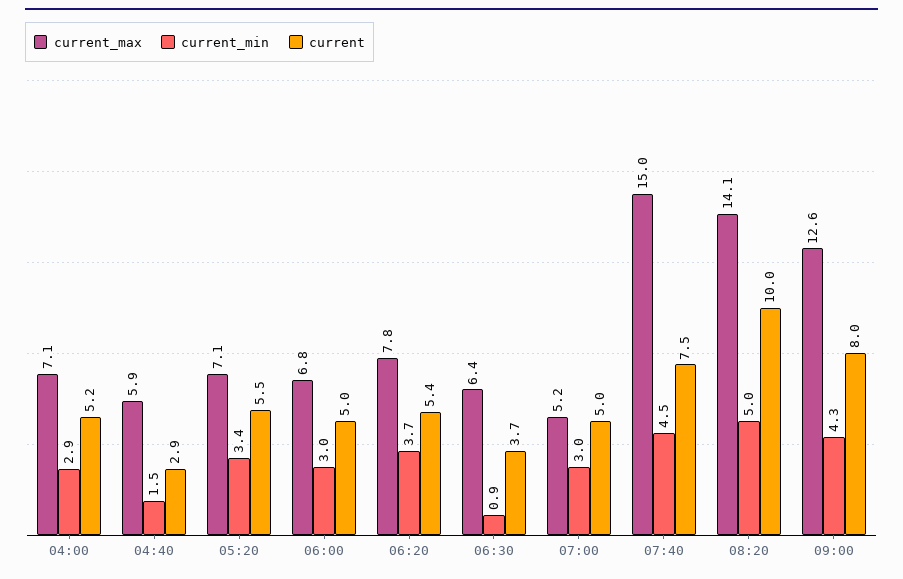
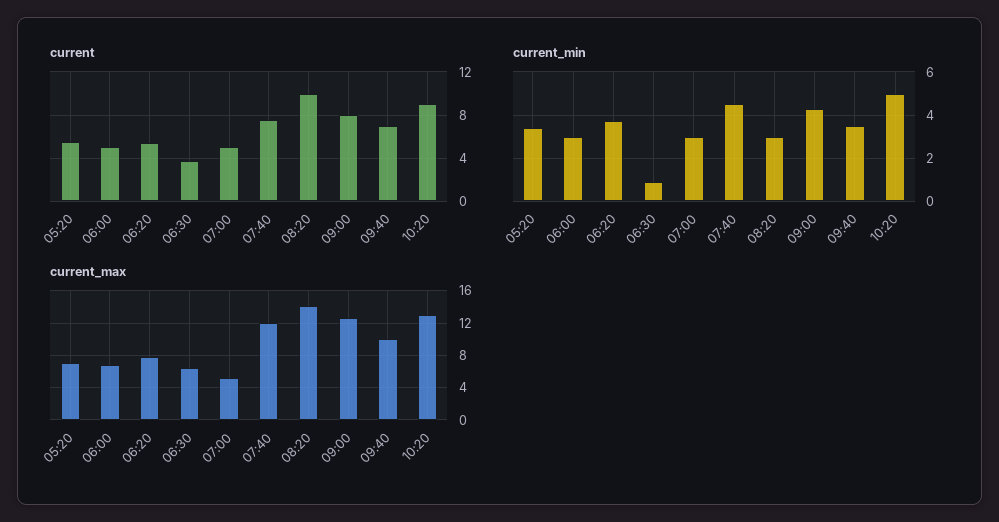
current_max, 04:00: 7.1 -> none
current_min, 04:00: 2.9 -> none
current, 04:00: 5.2 -> none
current_max, 04:40: 5.9 -> none
current_min, 04:40: 1.5 -> none
current, 04:40: 2.9 -> none
current_max, 07:40: 15 -> 12
current_min, 08:20: 5 -> 3
current, 09:40: none -> 7
current, 10:20: none -> 9
current_min, 09:40: none -> 3.5
current_min, 10:20: none -> 5
current_max, 09:40: none -> 10
current_max, 10:20: none -> 13

